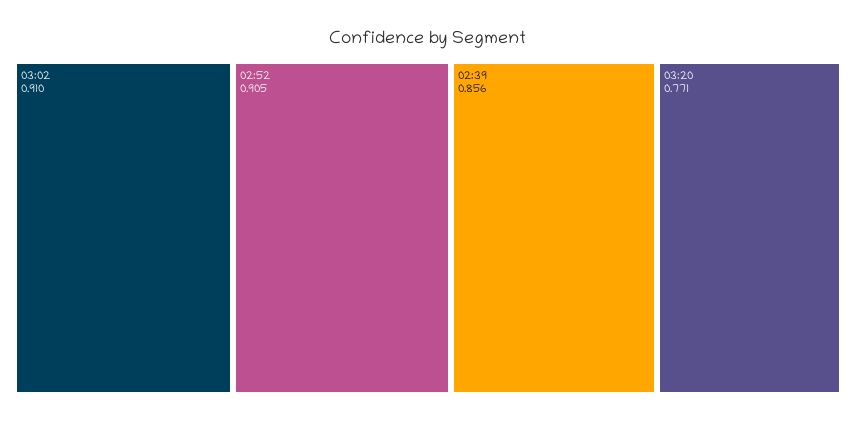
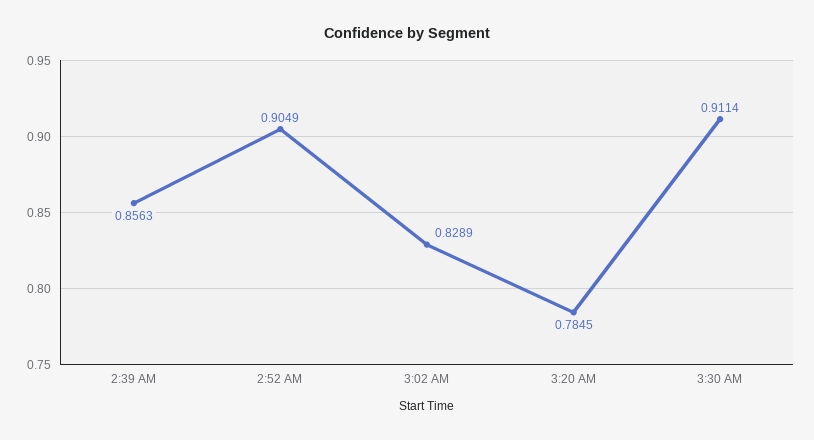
03:02: 0.91 -> 0.8289
03:20: 0.771 -> 0.7845
3:30 AM: none -> 0.9114

